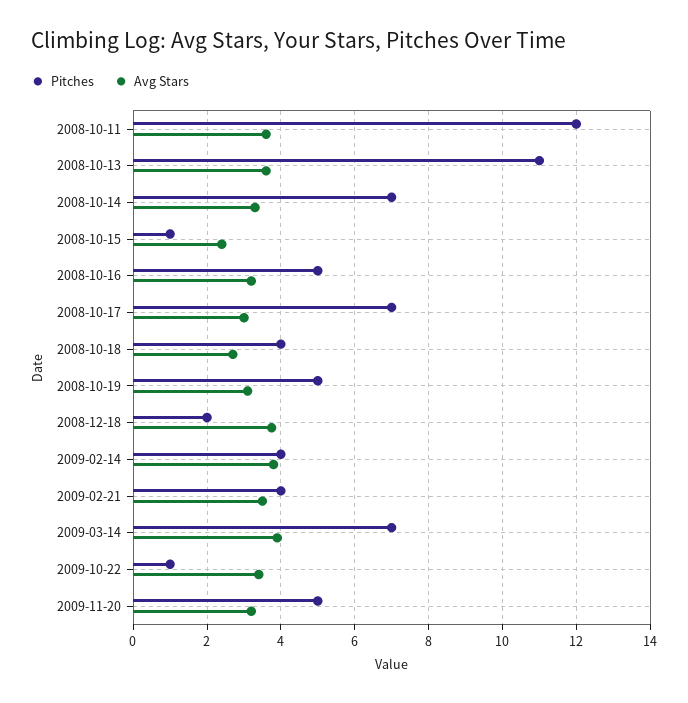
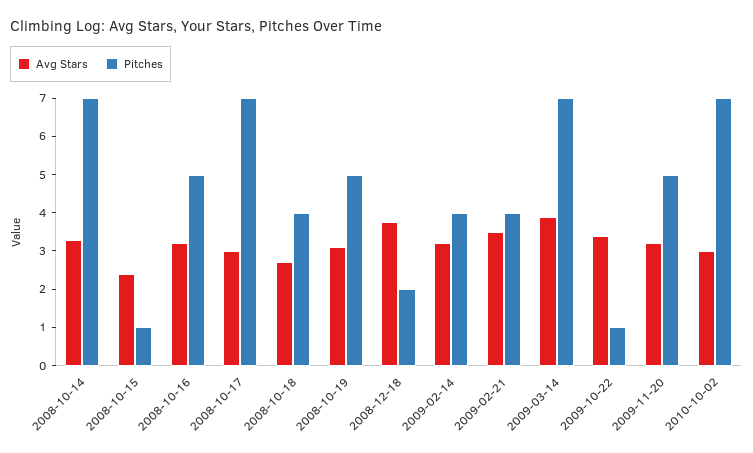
Pitches, 2008-10-11: 12 -> none
Avg Stars, 2008-10-11: 3.6 -> none
Pitches, 2008-10-13: 11 -> none
Avg Stars, 2008-10-13: 3.6 -> none
Avg Stars, 2009-02-14: 3.8 -> 3.25
Avg Stars, 2010-10-02: none -> 3
Pitches, 2010-10-02: none -> 7

